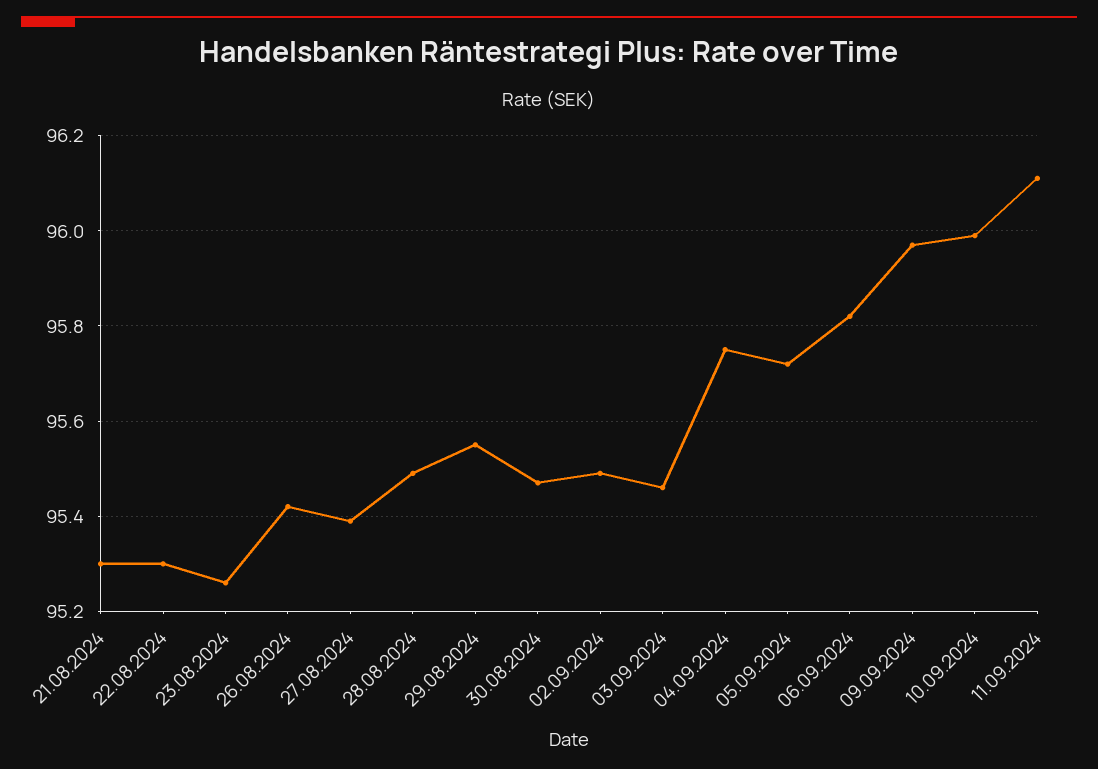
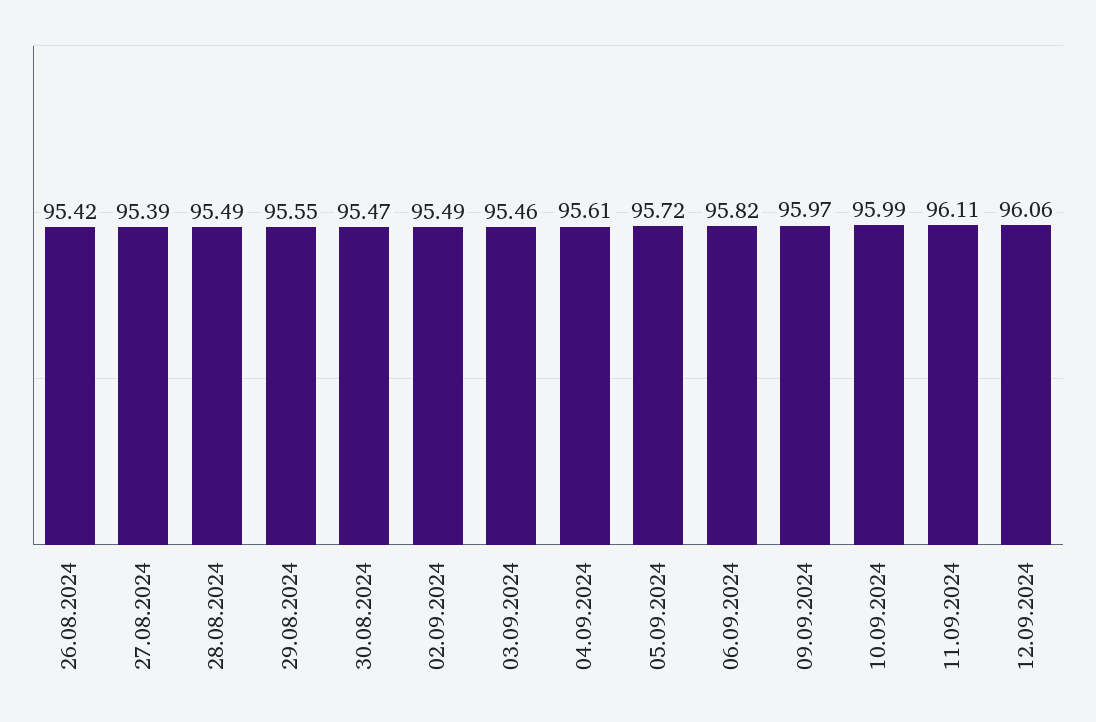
21.08.2024: 95.3 -> none
22.08.2024: 95.3 -> none
23.08.2024: 95.25 -> none
04.09.2024: 95.75 -> 95.61
12.09.2024: none -> 96.06

